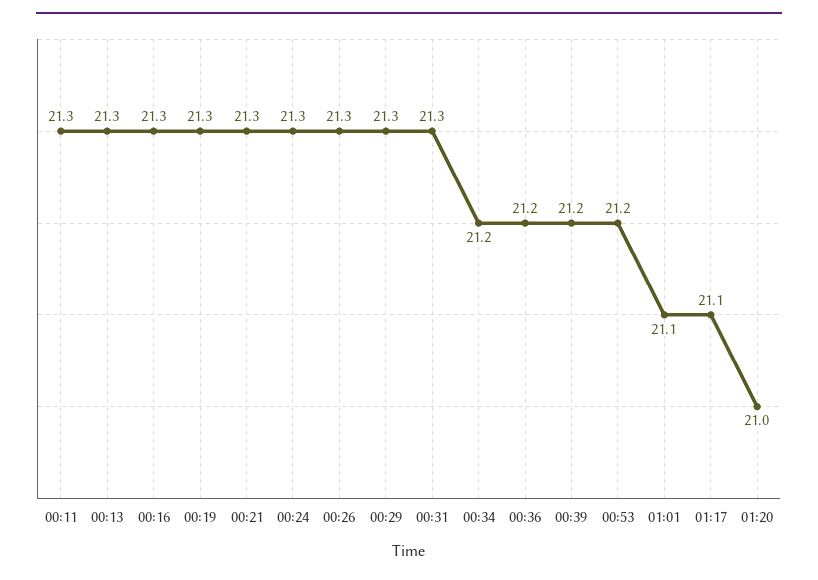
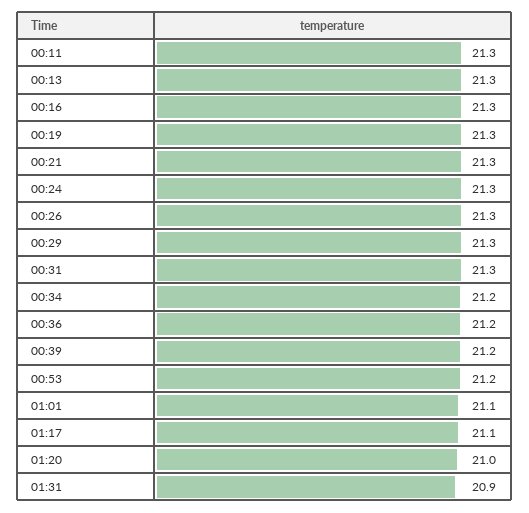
01:31: none -> 20.9

